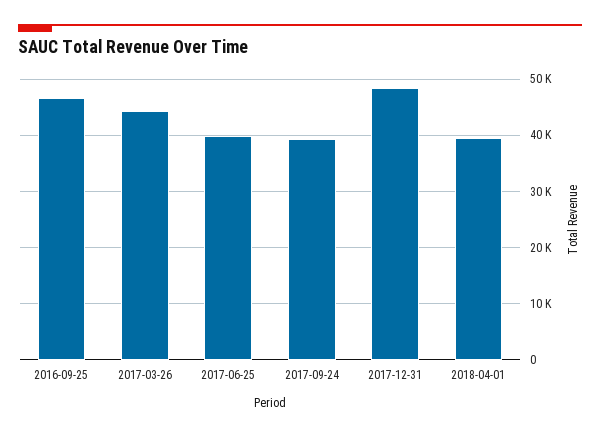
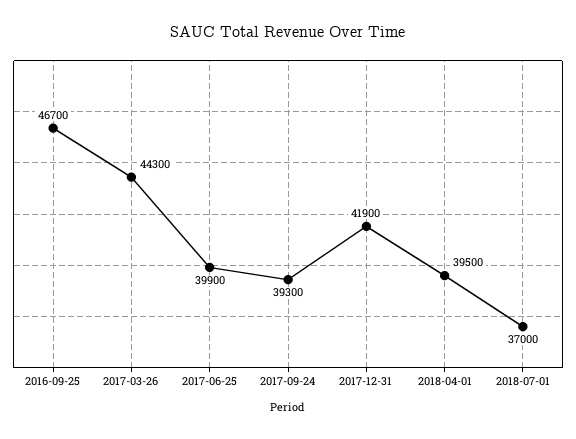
2017-12-31: 48000 -> 41900
2018-07-01: none -> 37000

